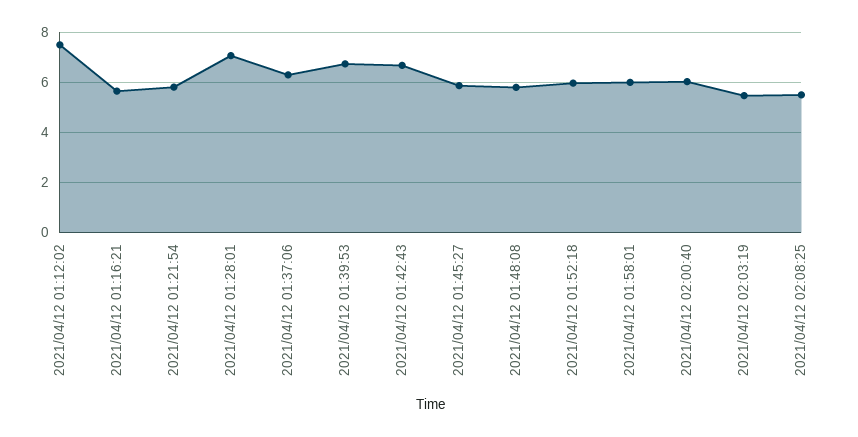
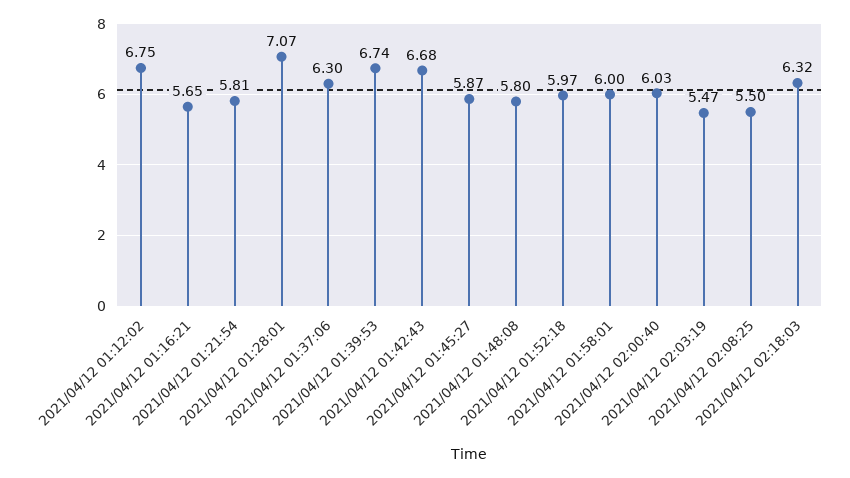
2021/04/12 01:12:02: 7.5 -> 6.75
2021/04/12 02:18:03: none -> 6.32

